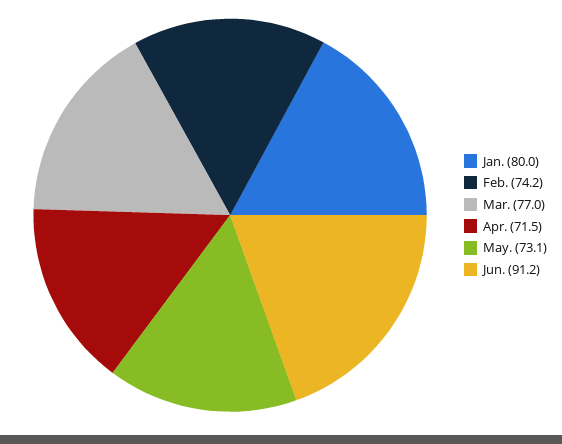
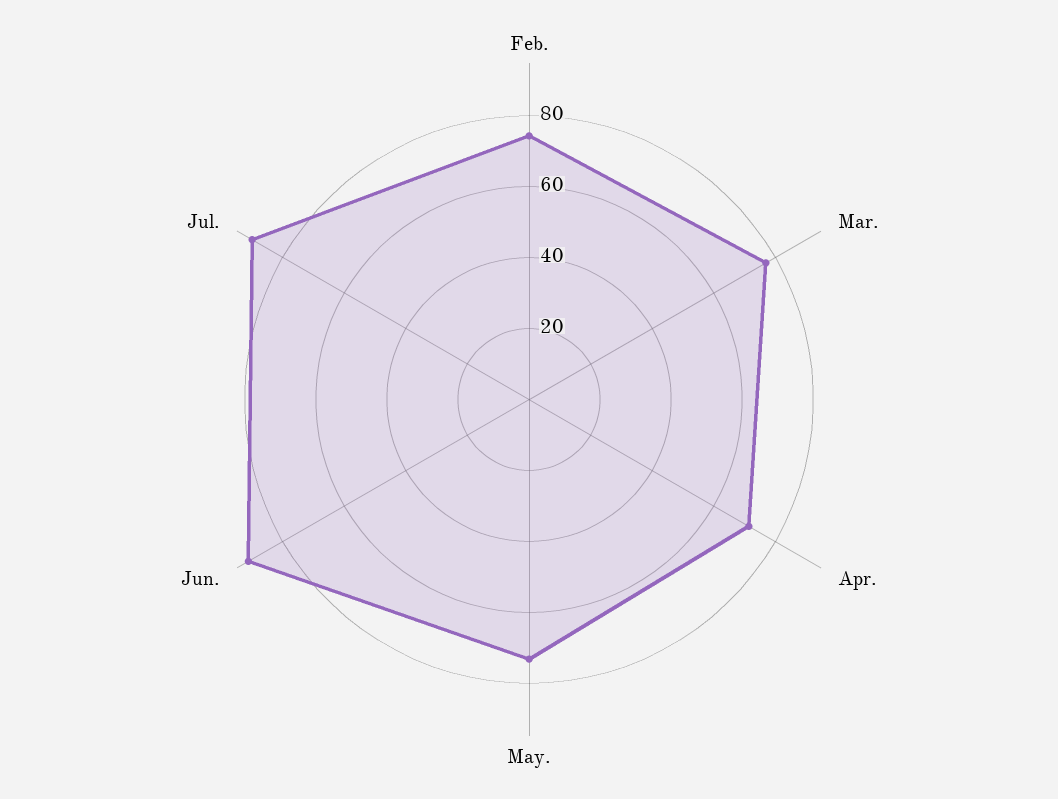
Jan.: 80 -> none
Jul.: none -> 90

